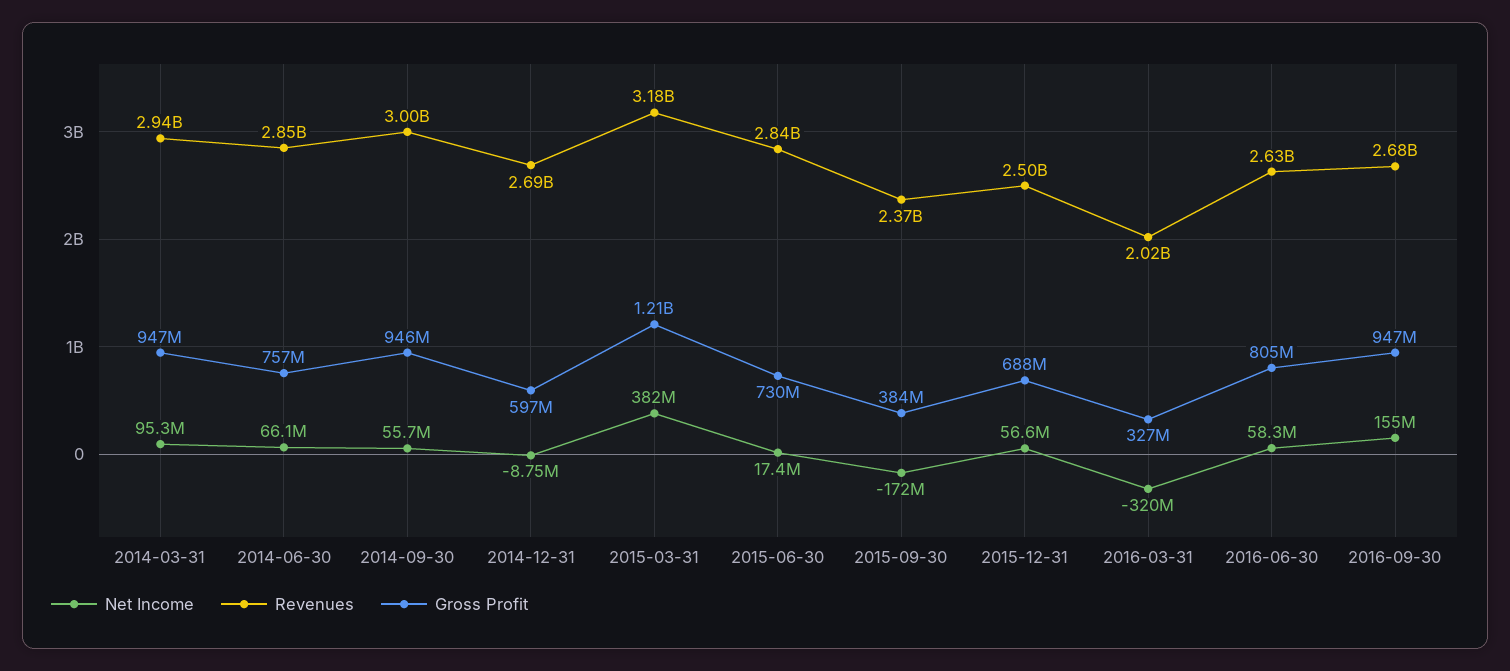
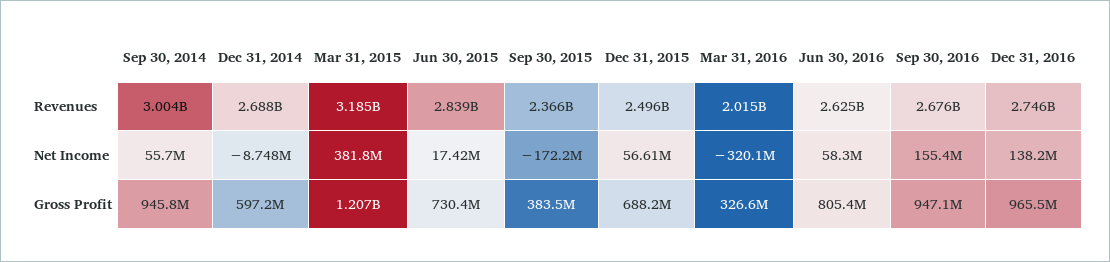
Net Income, 2014-03-31: 95300000 -> none
Revenues, 2014-03-31: 2940000000 -> none
Gross Profit, 2014-03-31: 947000000 -> none
Net Income, 2014-06-30: 66100000 -> none
Revenues, 2014-06-30: 2850000000 -> none
Gross Profit, 2014-06-30: 757000000 -> none
Revenues, Dec 31, 2016: none -> 2746000000
Net Income, Dec 31, 2016: none -> 138200000
Gross Profit, Dec 31, 2016: none -> 965500000

